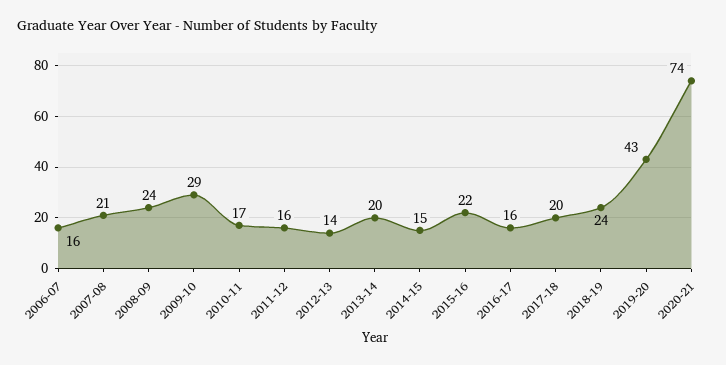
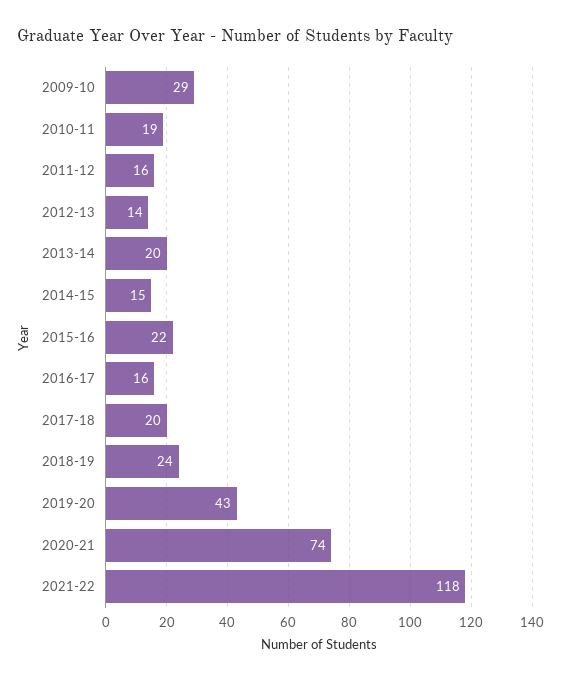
2006-07: 16 -> none
2007-08: 21 -> none
2008-09: 24 -> none
2010-11: 17 -> 19
2021-22: none -> 118

